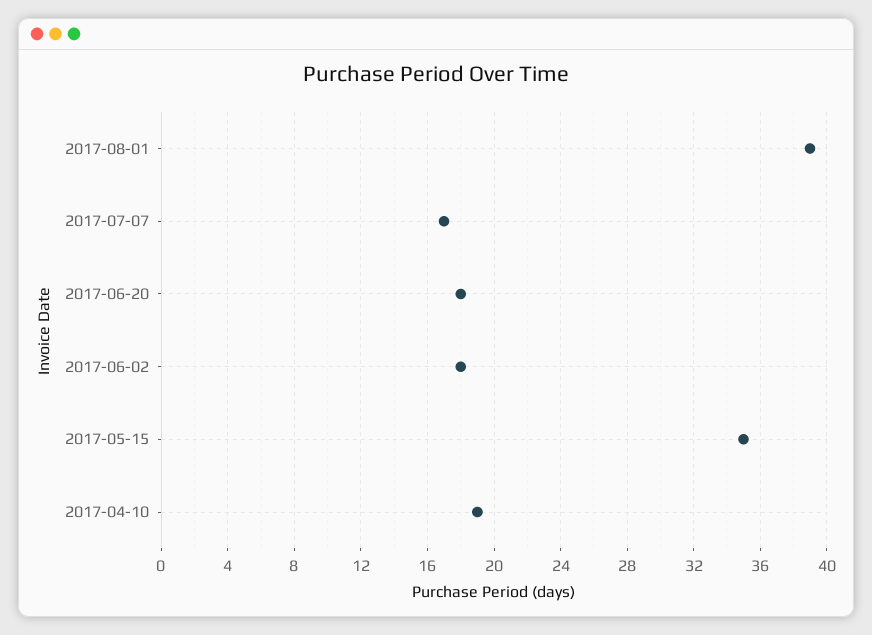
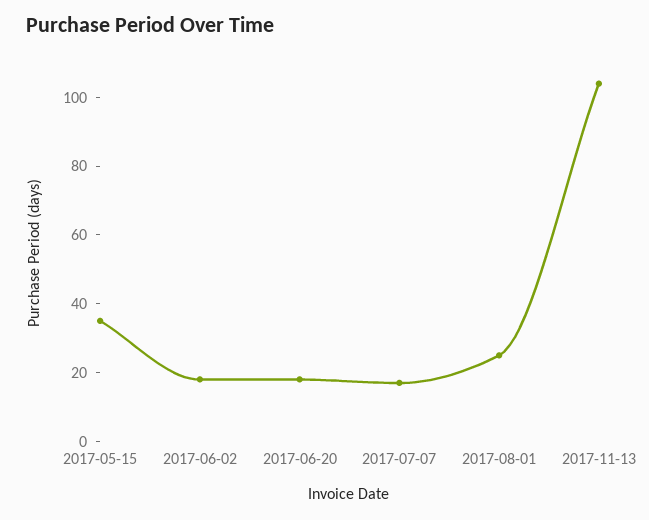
2017-08-01: 39 -> 25
2017-04-10: 19 -> none
2017-11-13: none -> 105

